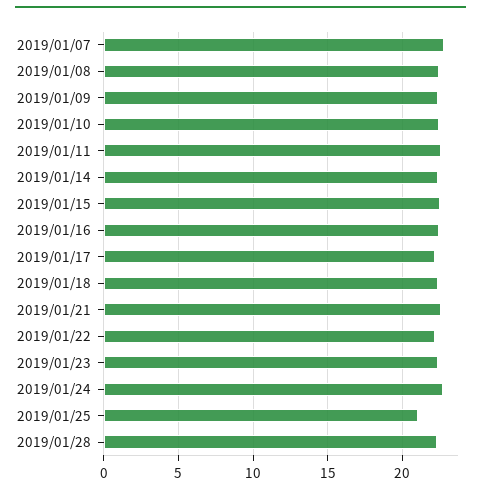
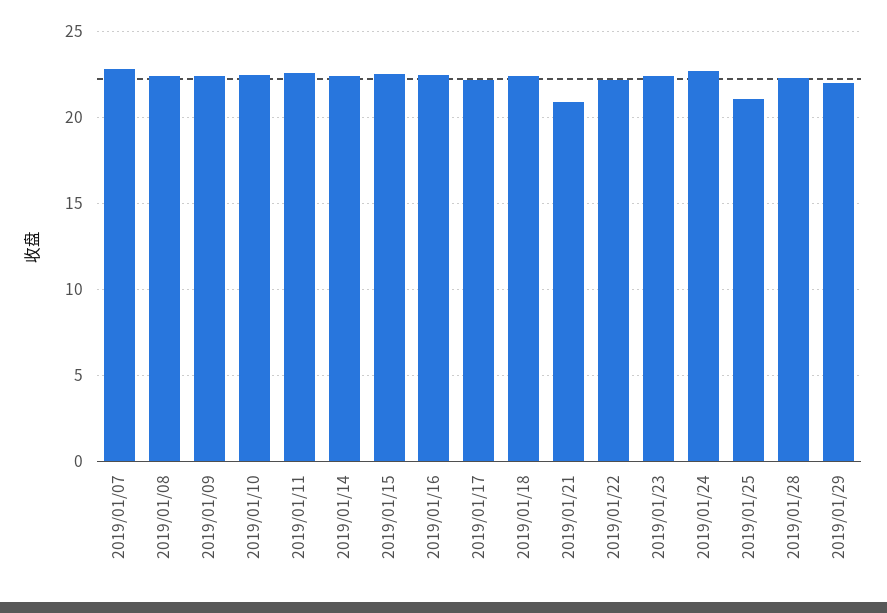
2019/01/21: 22.5 -> 21
2019/01/29: none -> 22

